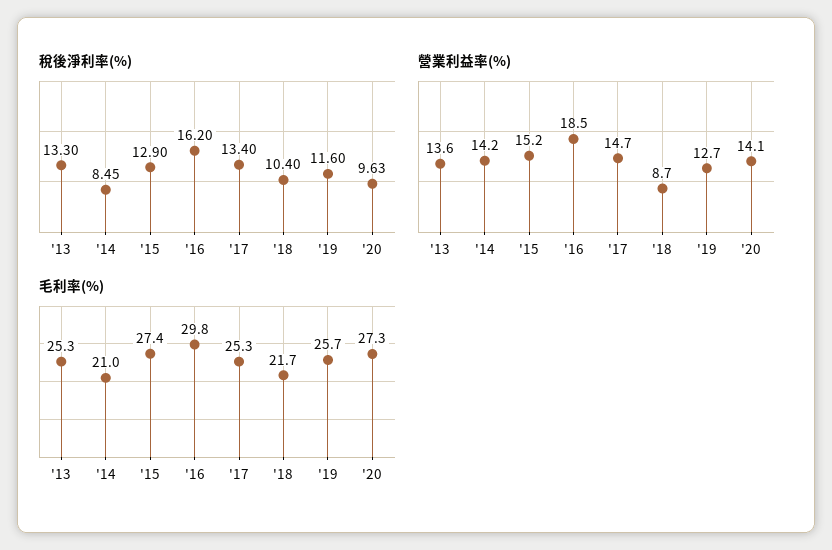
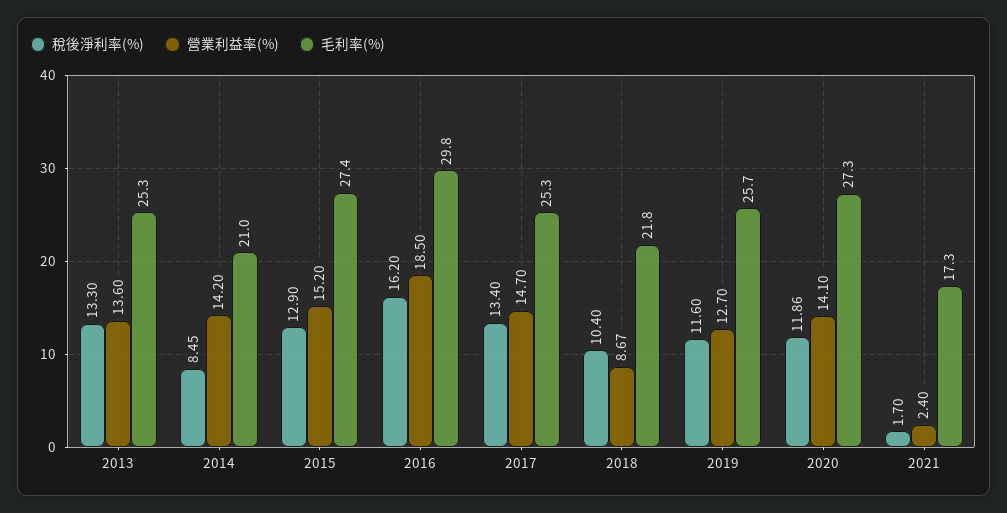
稅後淨利率(%), '20: 9.63 -> 11.86
營業利益率(%), '18: 8.7 -> 8.67
毛利率(%), '18: 21.7 -> 21.8
稅後淨利率(%), 2021: none -> 1.7
營業利益率(%), 2021: none -> 2.4
毛利率(%), 2021: none -> 17.3

